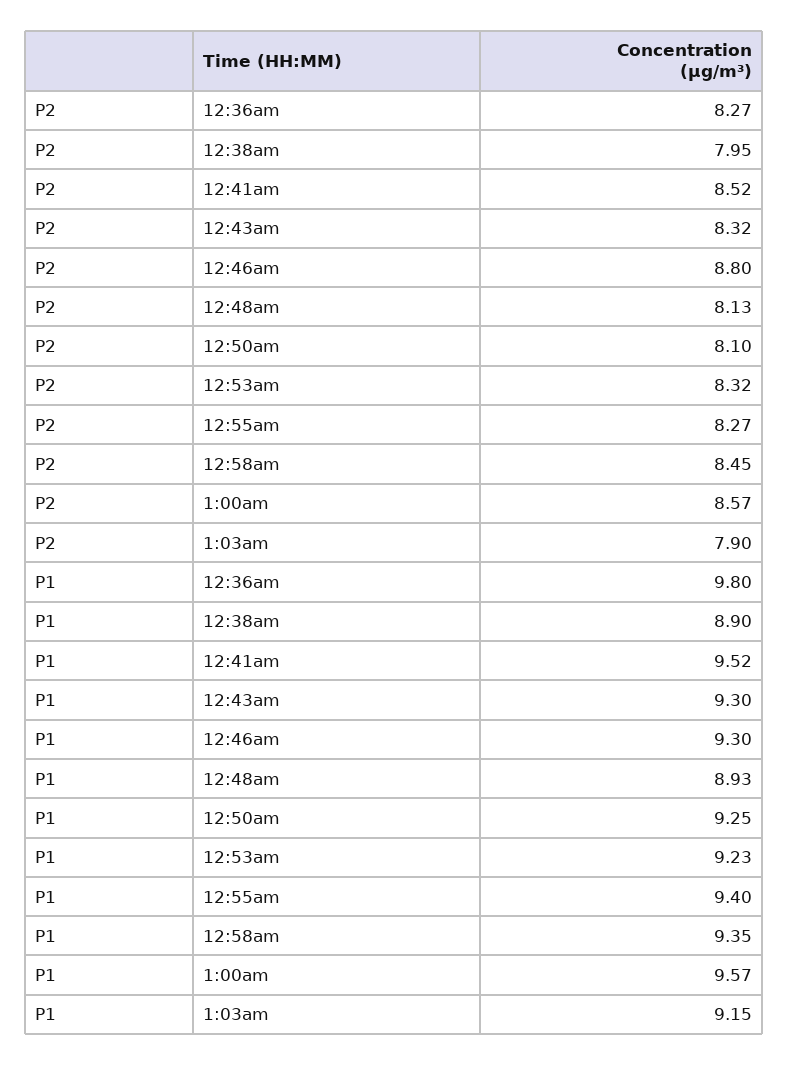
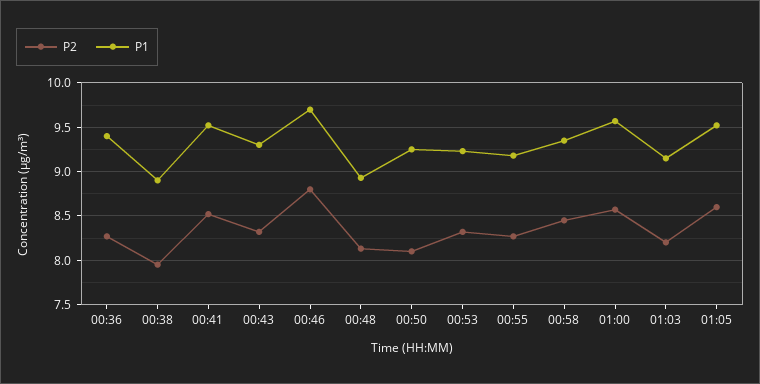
P2, 1:03am: 7.9 -> 8.2
P1, 12:36am: 9.8 -> 9.4
P1, 12:46am: 9.3 -> 9.7
P1, 12:55am: 9.4 -> 9.2
P2, 01:05: none -> 8.6
P1, 01:05: none -> 9.5

